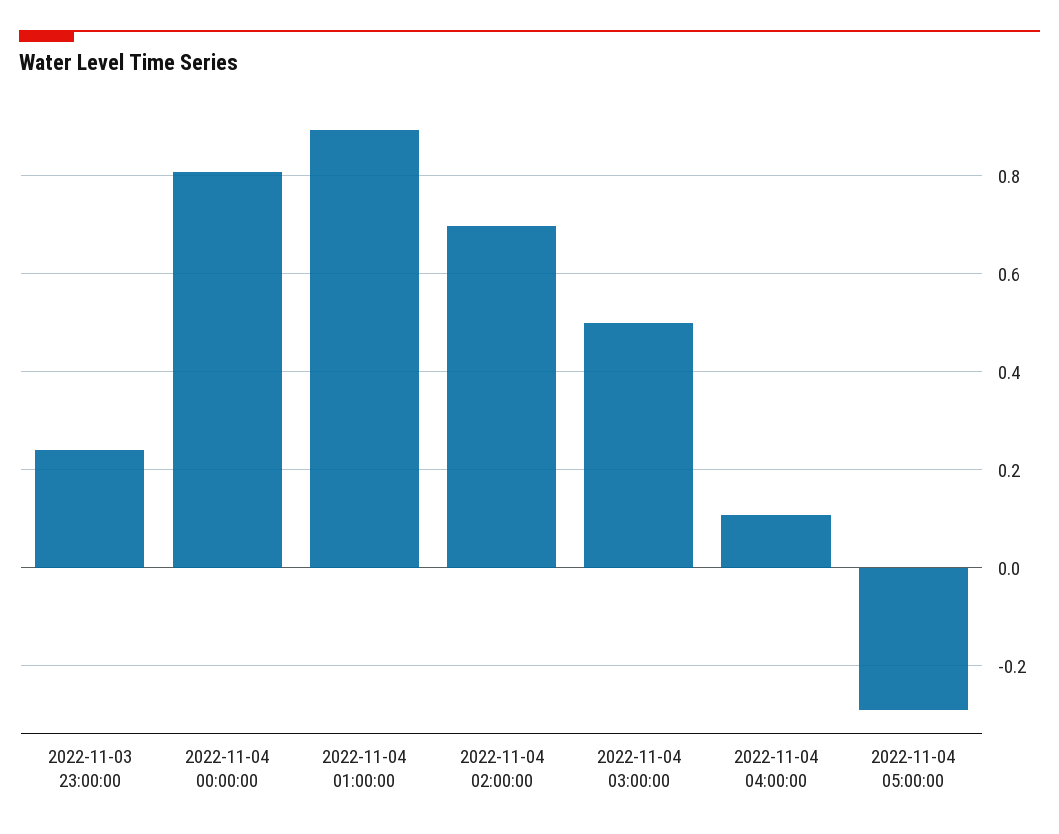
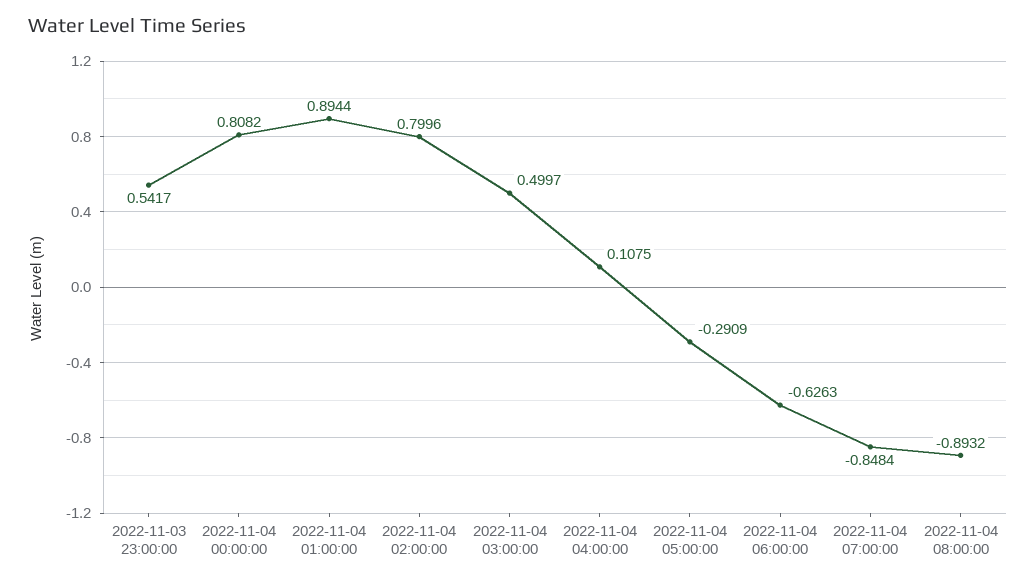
2022-11-03 23:00:00: 0.24 -> 0.5417
2022-11-04 02:00:00: 0.7 -> 0.7996
2022-11-04 06:00:00: none -> -0.6263
2022-11-04 07:00:00: none -> -0.8484
2022-11-04 08:00:00: none -> -0.8932

